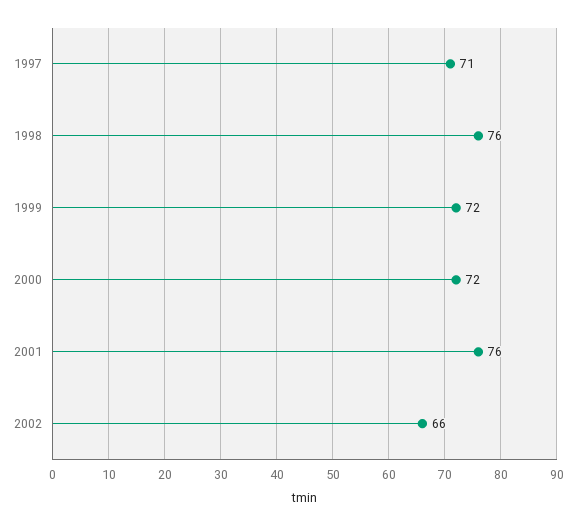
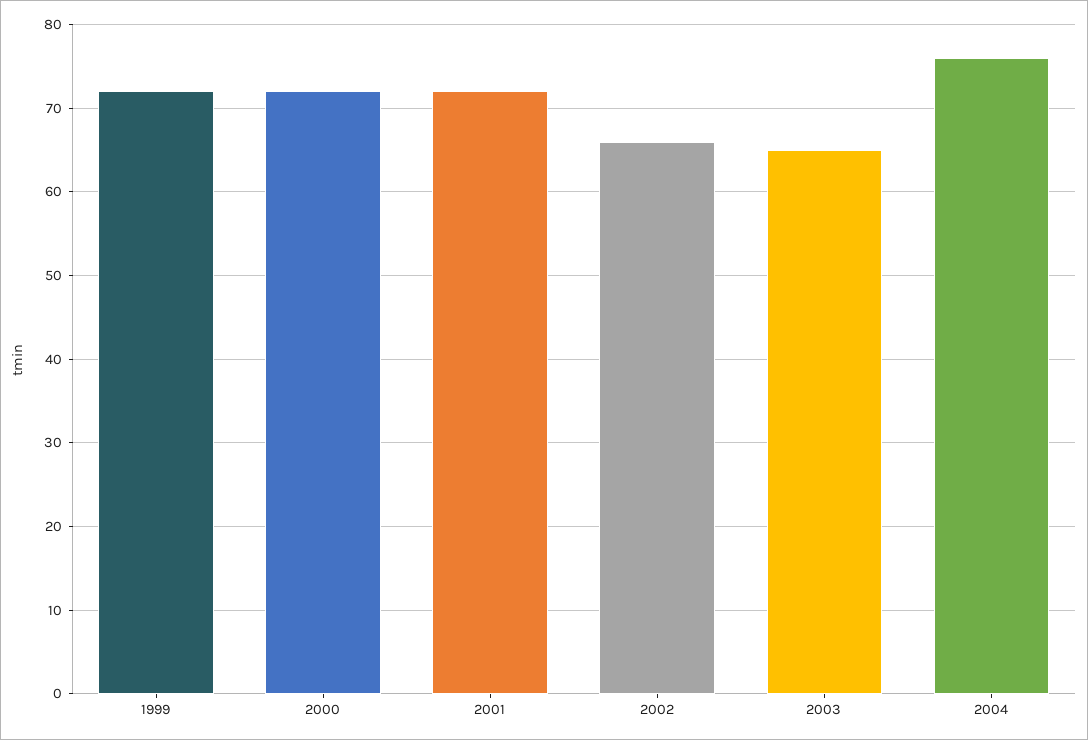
1997: 71 -> none
1998: 76 -> none
2001: 76 -> 72
2003: none -> 65
2004: none -> 76

